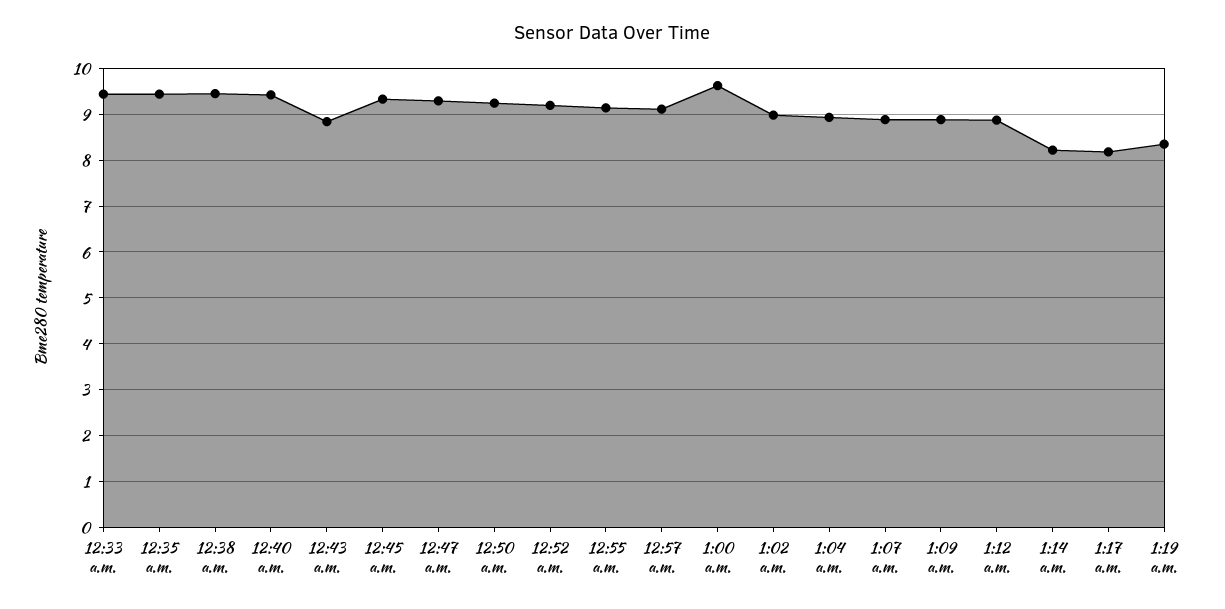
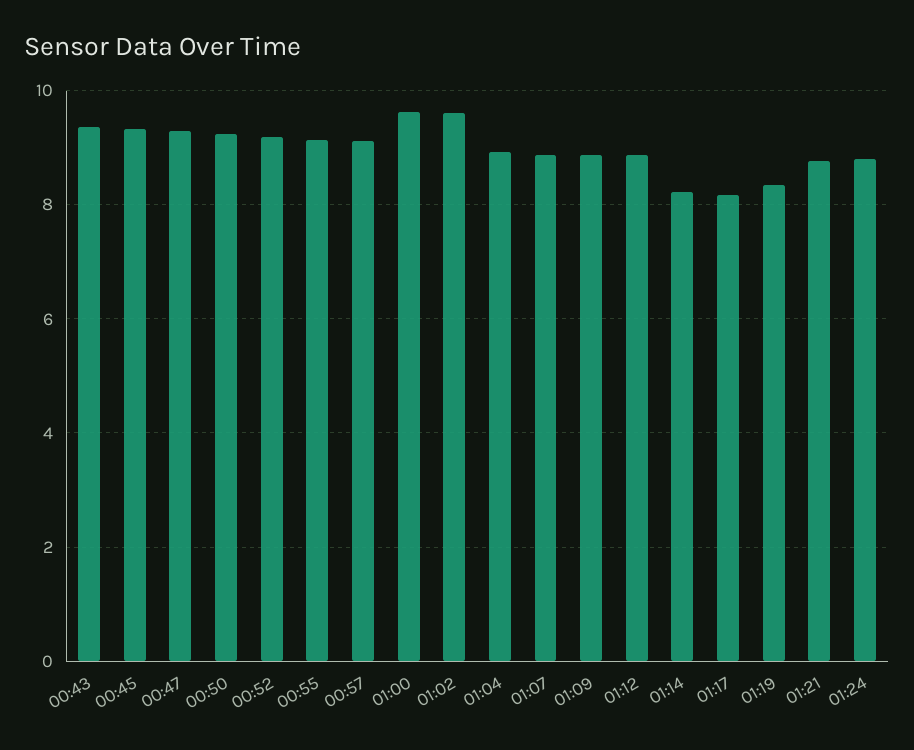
12:33 a.m.: 9.4 -> none
12:35 a.m.: 9.4 -> none
12:38 a.m.: 9.4 -> none
12:40 a.m.: 9.4 -> none
12:43 a.m.: 8.8 -> 9.4
1:02 a.m.: 9 -> 9.6
01:21: none -> 8.8
01:24: none -> 8.8

